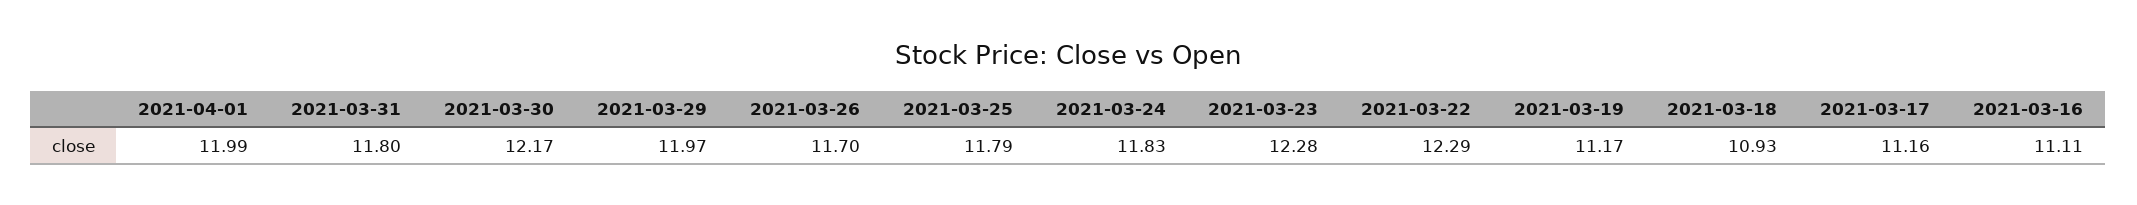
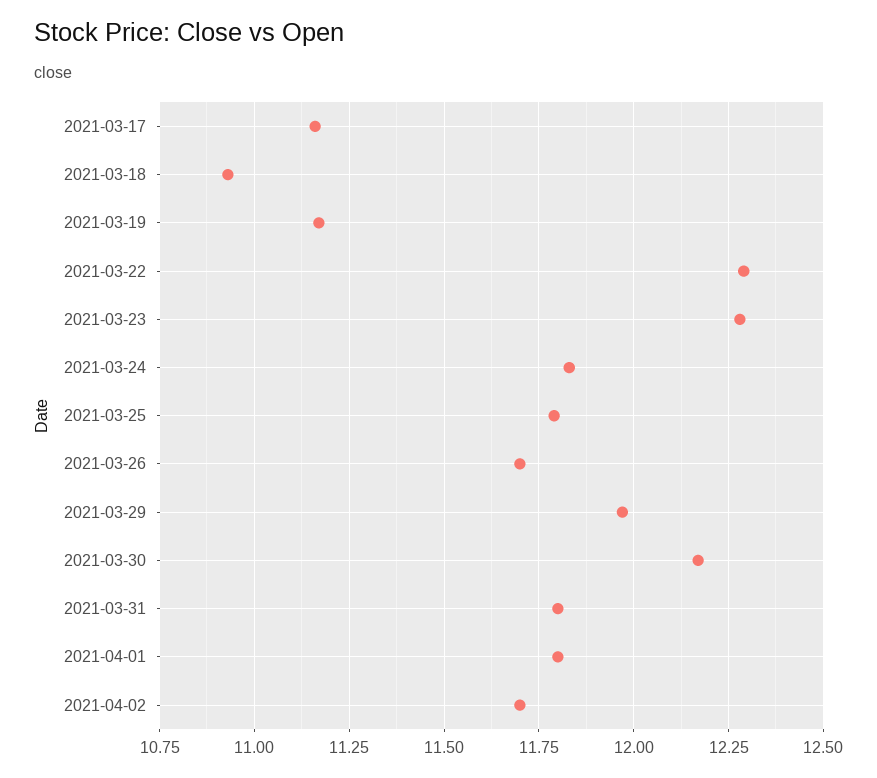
2021-04-01: 11.99 -> 11.8
2021-03-16: 11.11 -> none
2021-04-02: none -> 11.7

